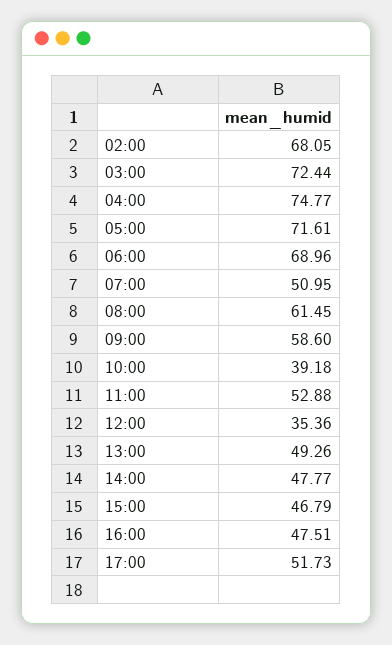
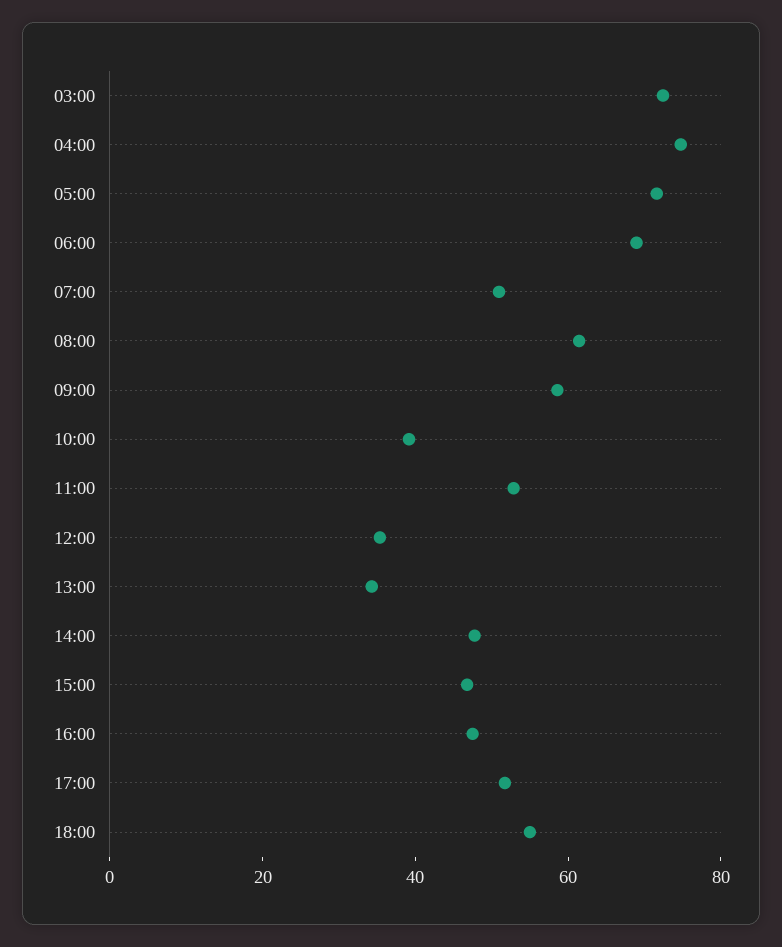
02:00: 68.05 -> none
13:00: 49.26 -> 35
18:00: none -> 55

